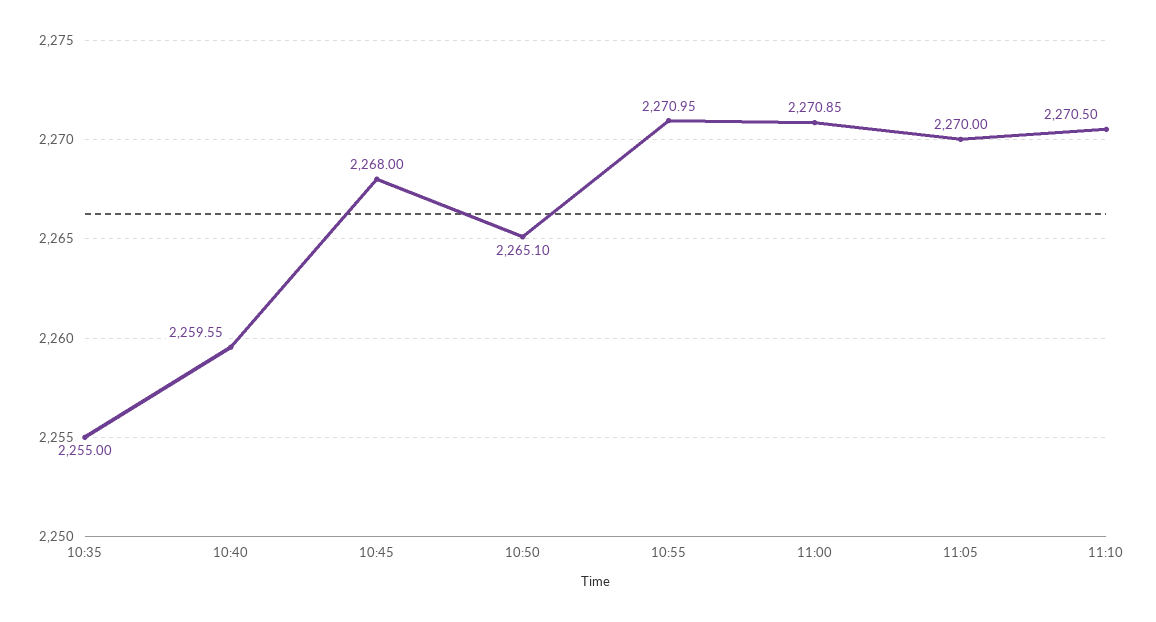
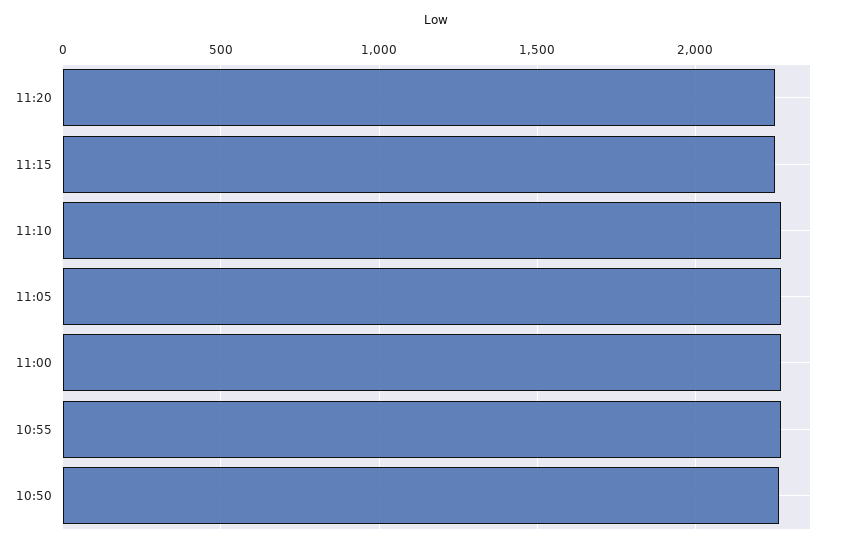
10:35: 2255 -> none
10:40: 2259.55 -> none
10:45: 2268 -> none
11:20: none -> 2250
11:15: none -> 2250

